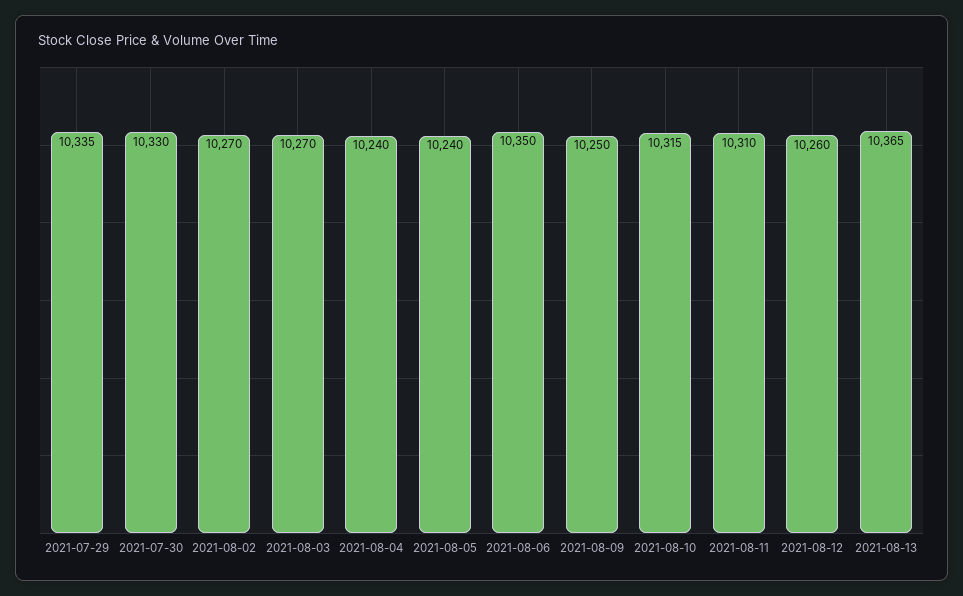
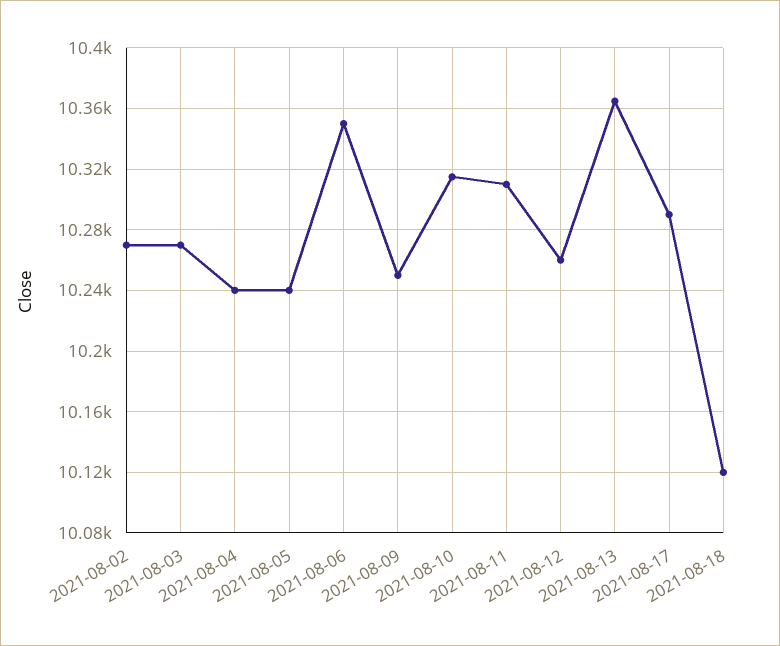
2021-07-29: 10335 -> none
2021-07-30: 10330 -> none
2021-08-17: none -> 10290
2021-08-18: none -> 10120

